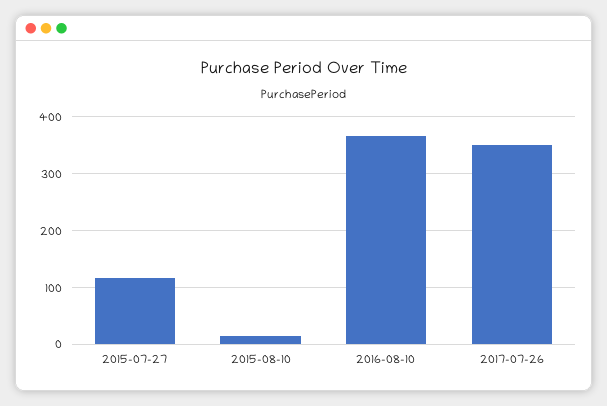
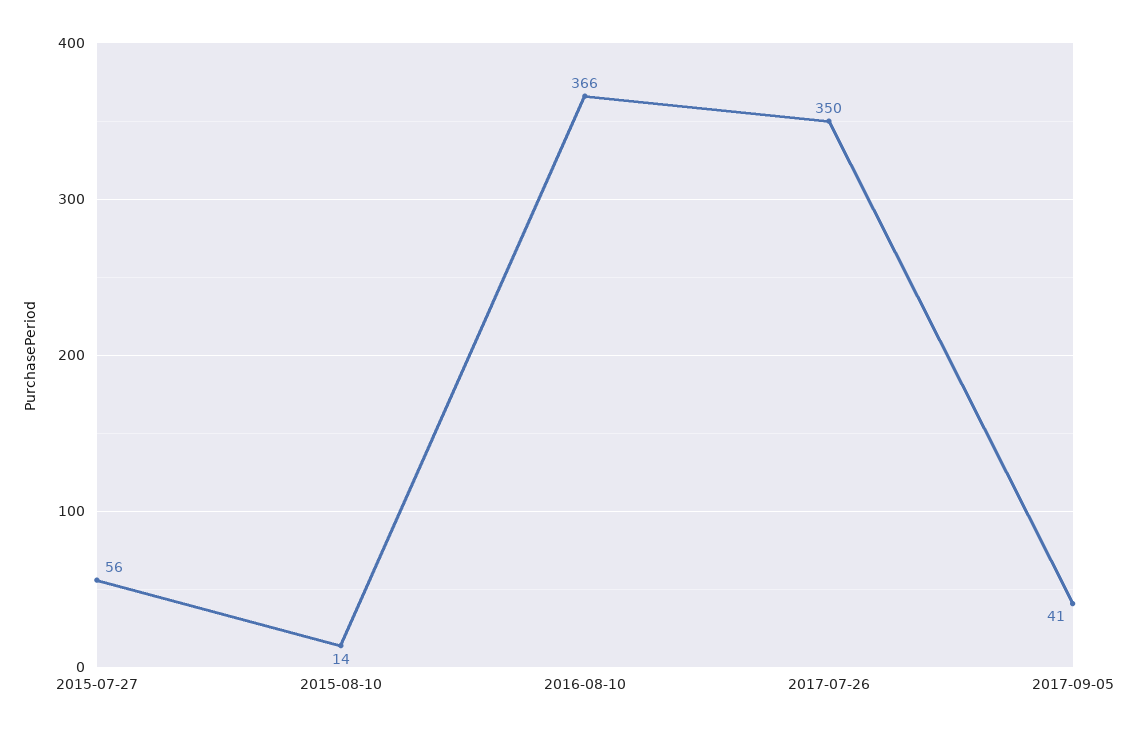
2015-07-27: 120 -> 56
2017-09-05: none -> 41

